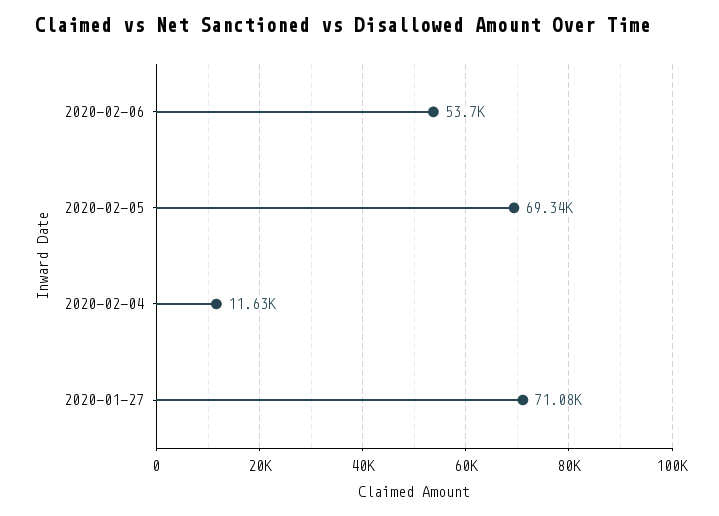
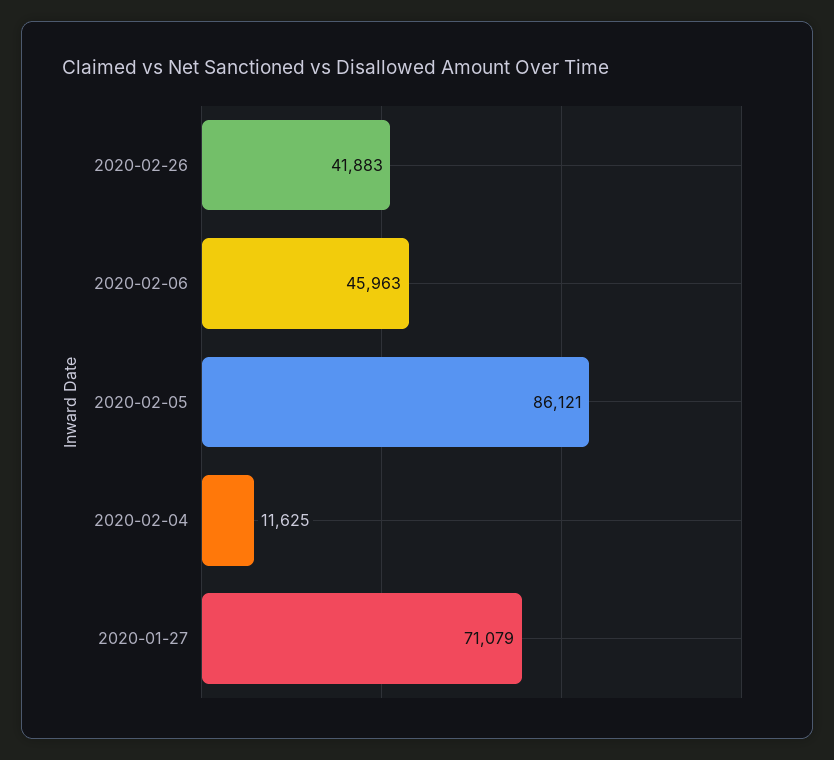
2020-02-06: 53700 -> 45963
2020-02-05: 69340 -> 86121
2020-02-26: none -> 41883

